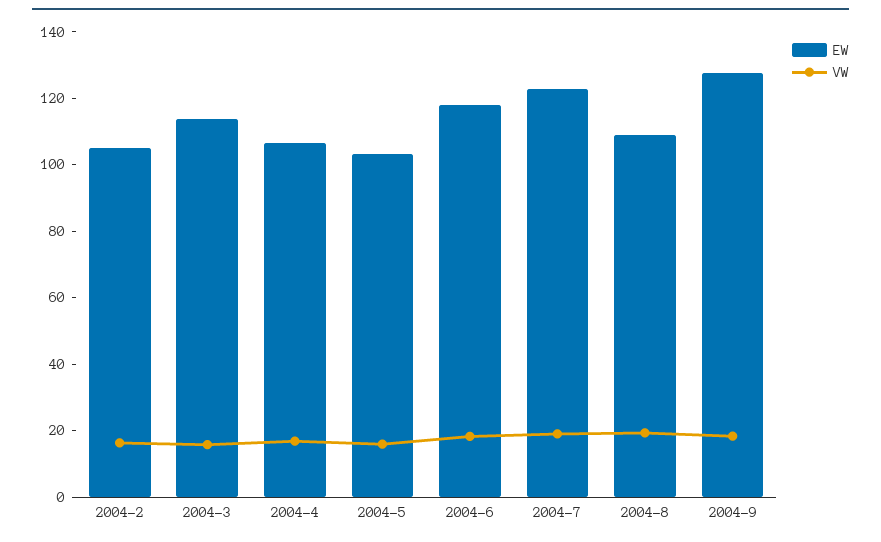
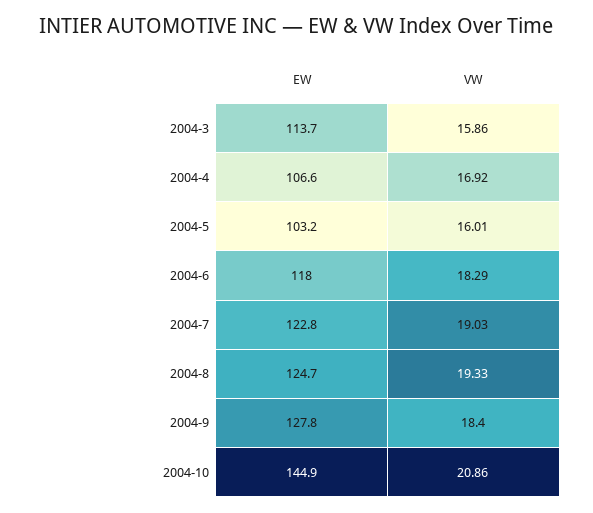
EW, 2004-2: 105 -> none
VW, 2004-2: 15 -> none
EW, 2004-8: 110 -> 124.7
EW, 2004-10: none -> 144.9
VW, 2004-10: none -> 20.86

